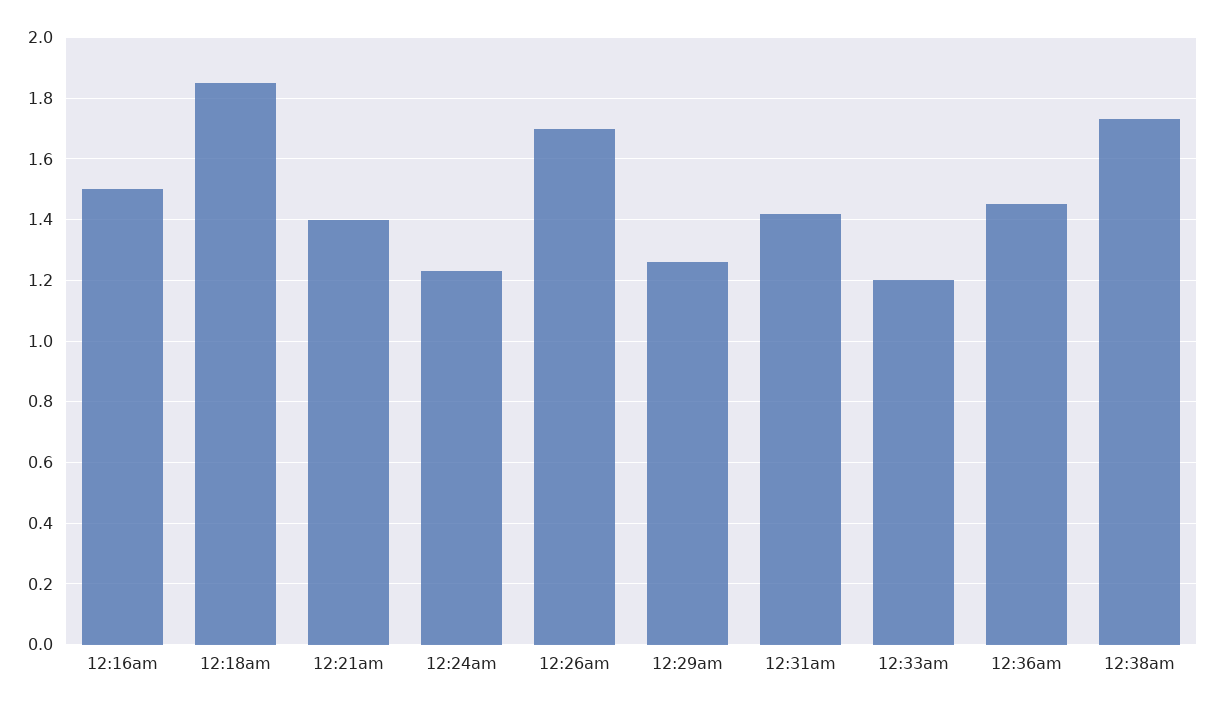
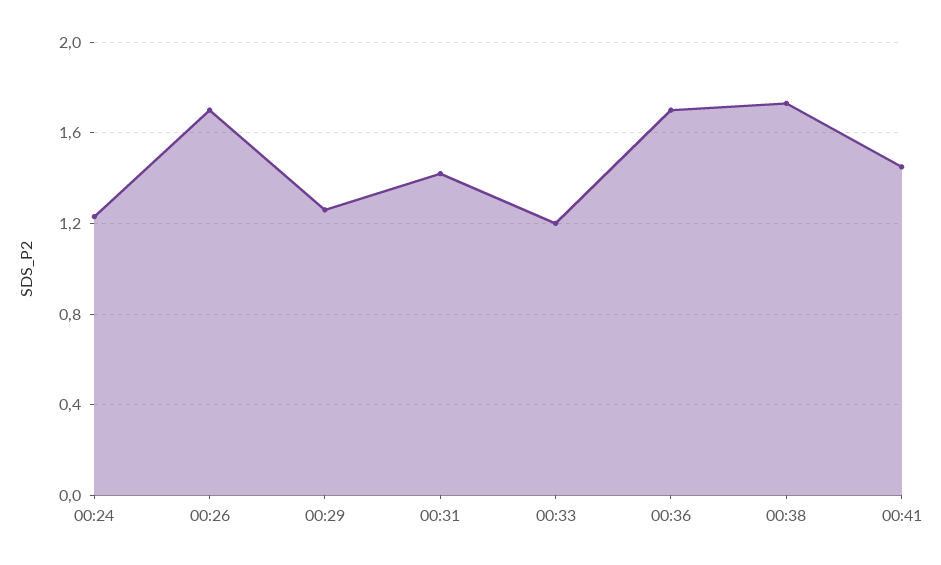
12:16am: 1.5 -> none
12:18am: 1.85 -> none
12:21am: 1.4 -> none
12:36am: 1.45 -> 1.7
00:41: none -> 1.45

